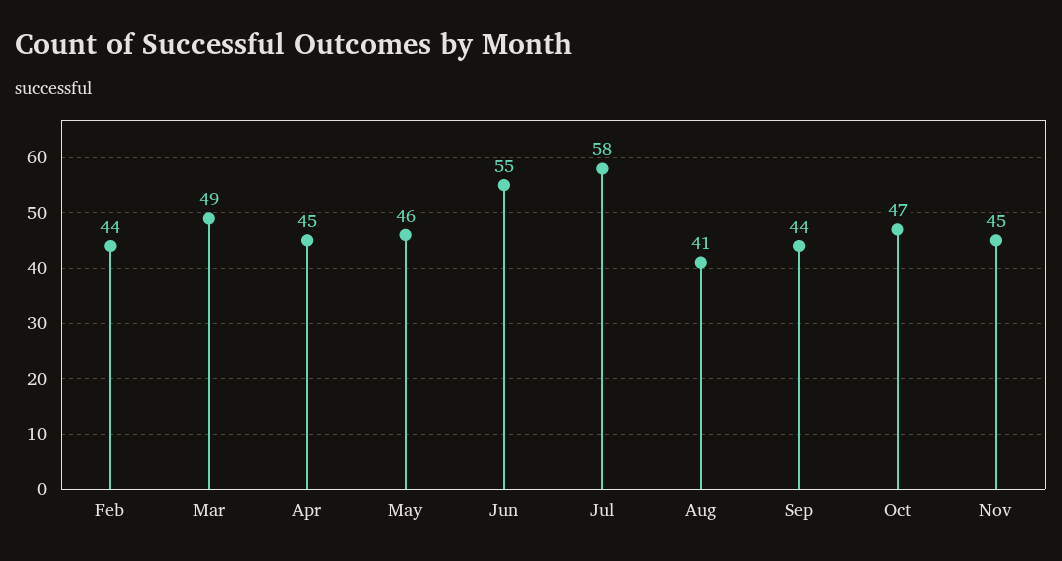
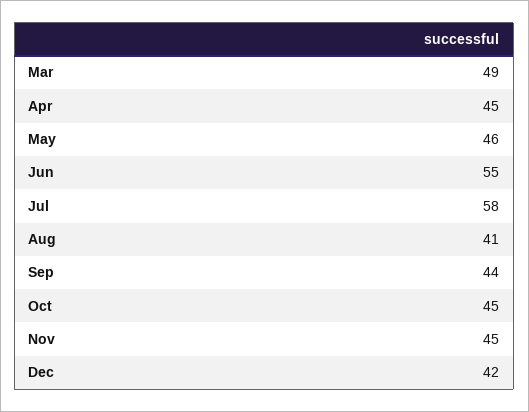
Feb: 44 -> none
Oct: 47 -> 45
Dec: none -> 42

